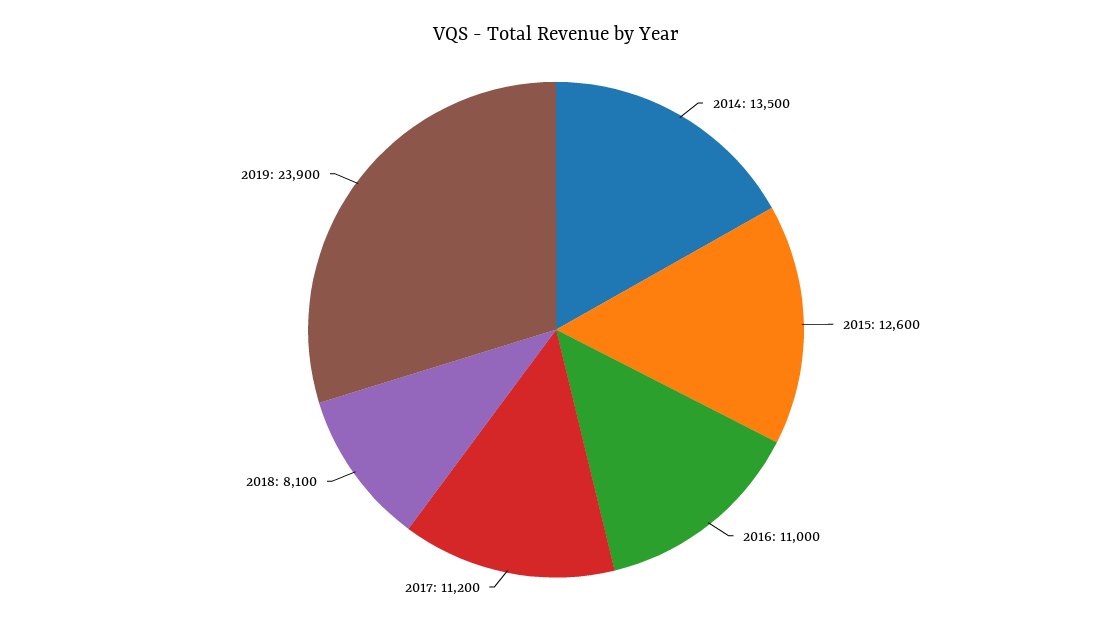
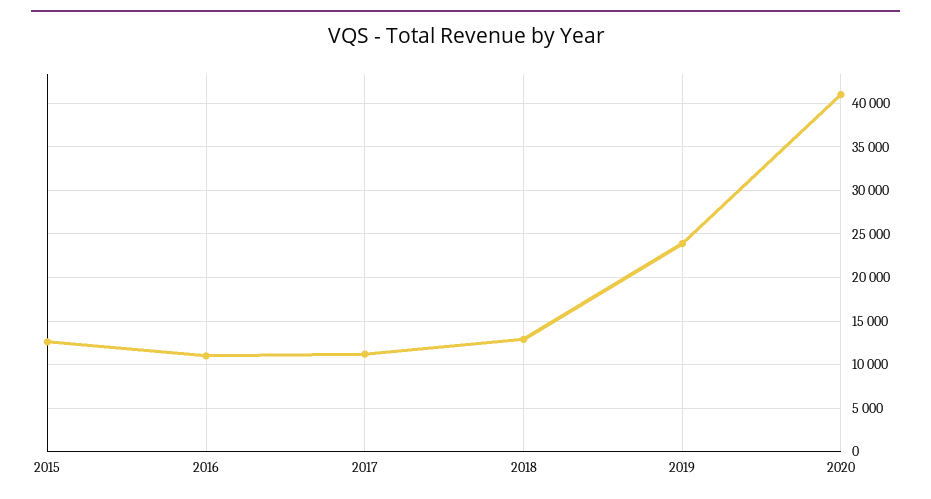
2014: 13500 -> none
2018: 8100 -> 13000
2020: none -> 41000

